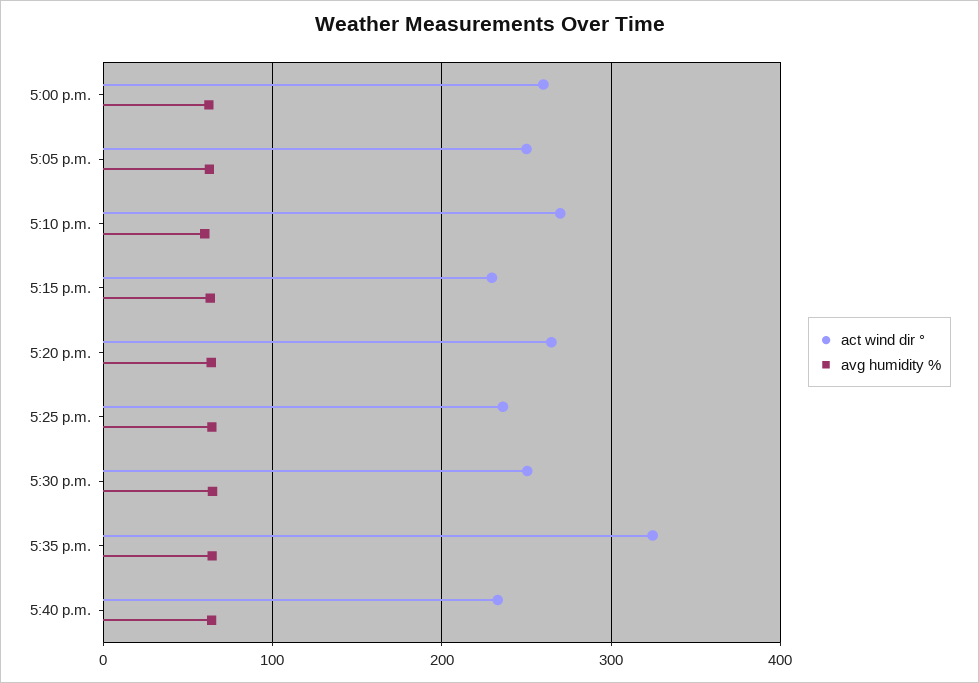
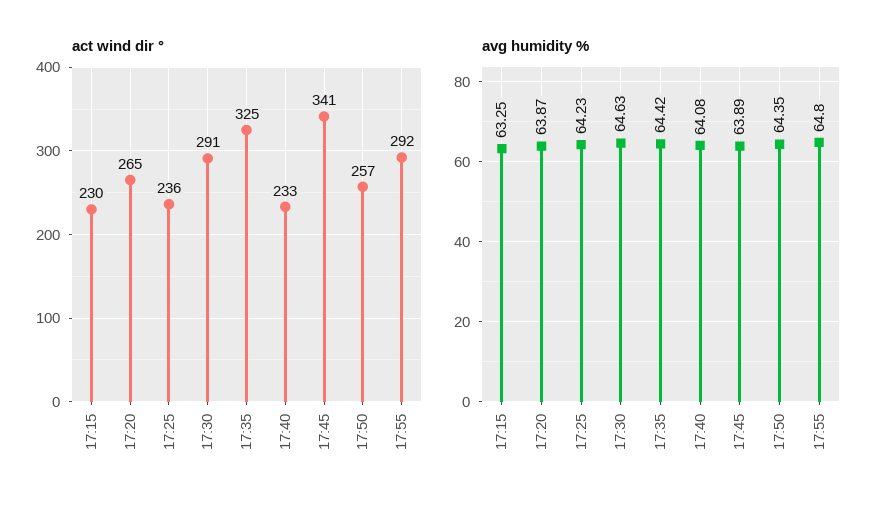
act wind dir °, 5:00 p.m.: 260 -> none
avg humidity %, 5:00 p.m.: 60 -> none
act wind dir °, 5:05 p.m.: 250 -> none
avg humidity %, 5:05 p.m.: 60 -> none
act wind dir °, 5:10 p.m.: 270 -> none
avg humidity %, 5:10 p.m.: 60 -> none
act wind dir °, 5:30 p.m.: 250 -> 291
act wind dir °, 17:45: none -> 341
act wind dir °, 17:50: none -> 257
act wind dir °, 17:55: none -> 292
avg humidity %, 17:45: none -> 63.89
avg humidity %, 17:50: none -> 64.35
avg humidity %, 17:55: none -> 64.8

